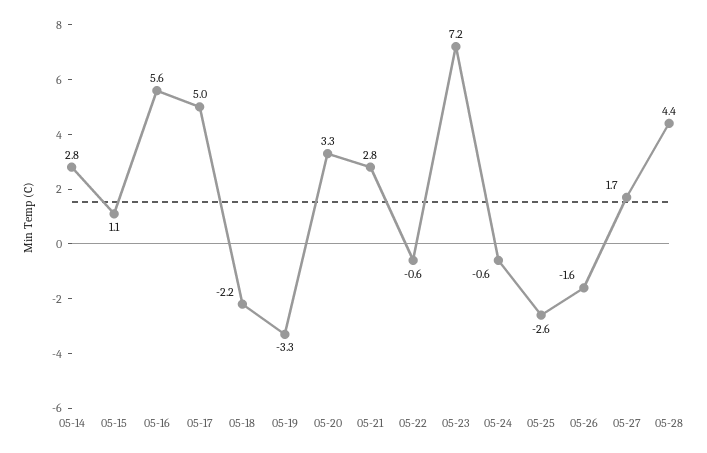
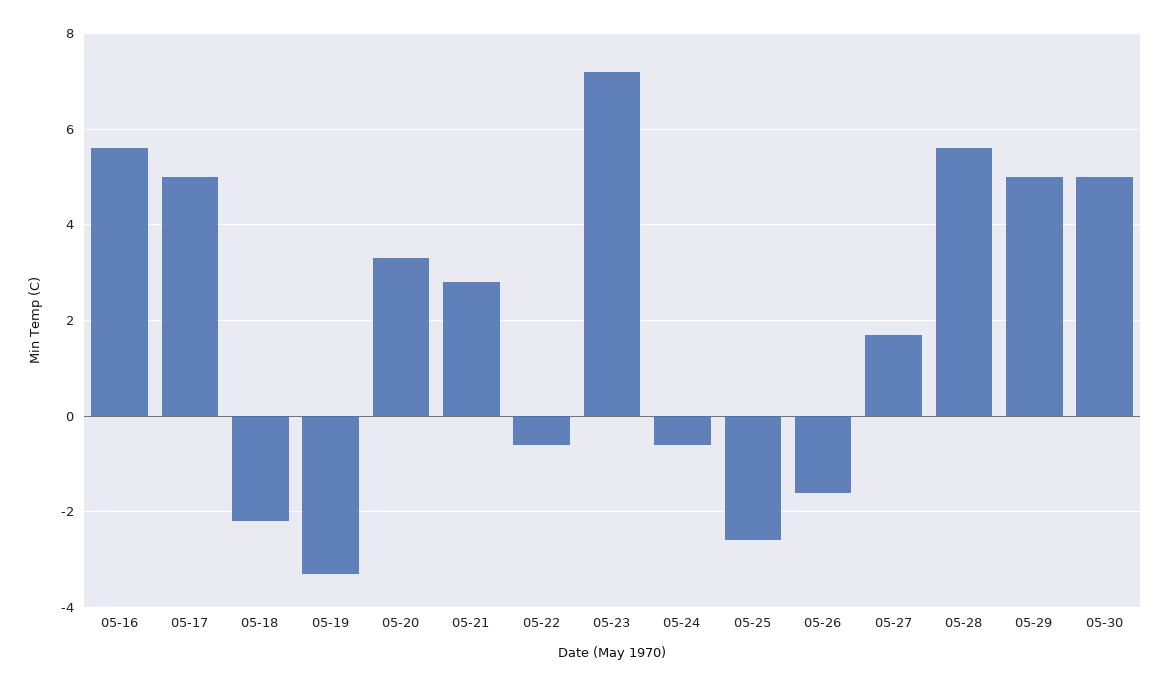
05-14: 2.8 -> none
05-15: 1.1 -> none
05-28: 4.4 -> 5.5
05-29: none -> 5
05-30: none -> 5

